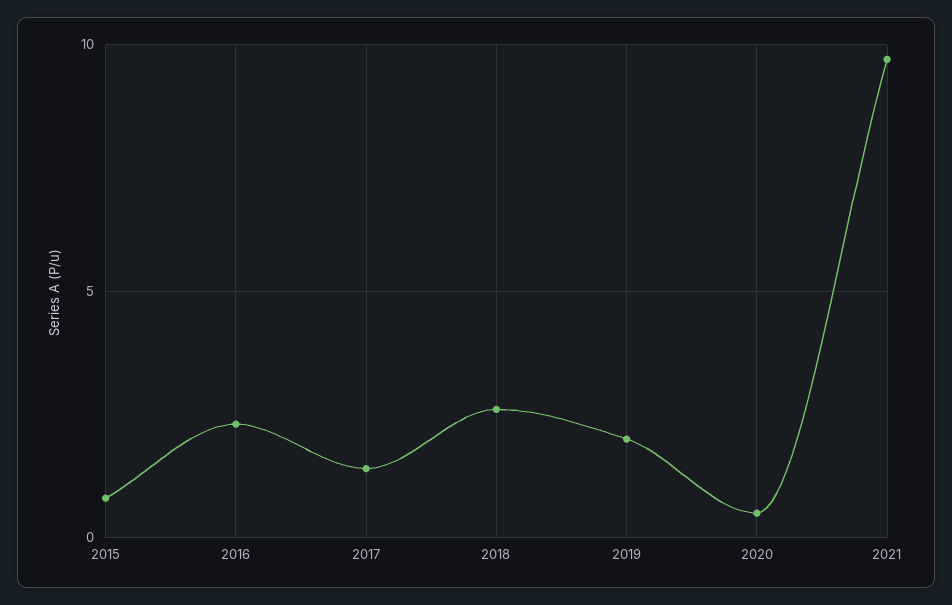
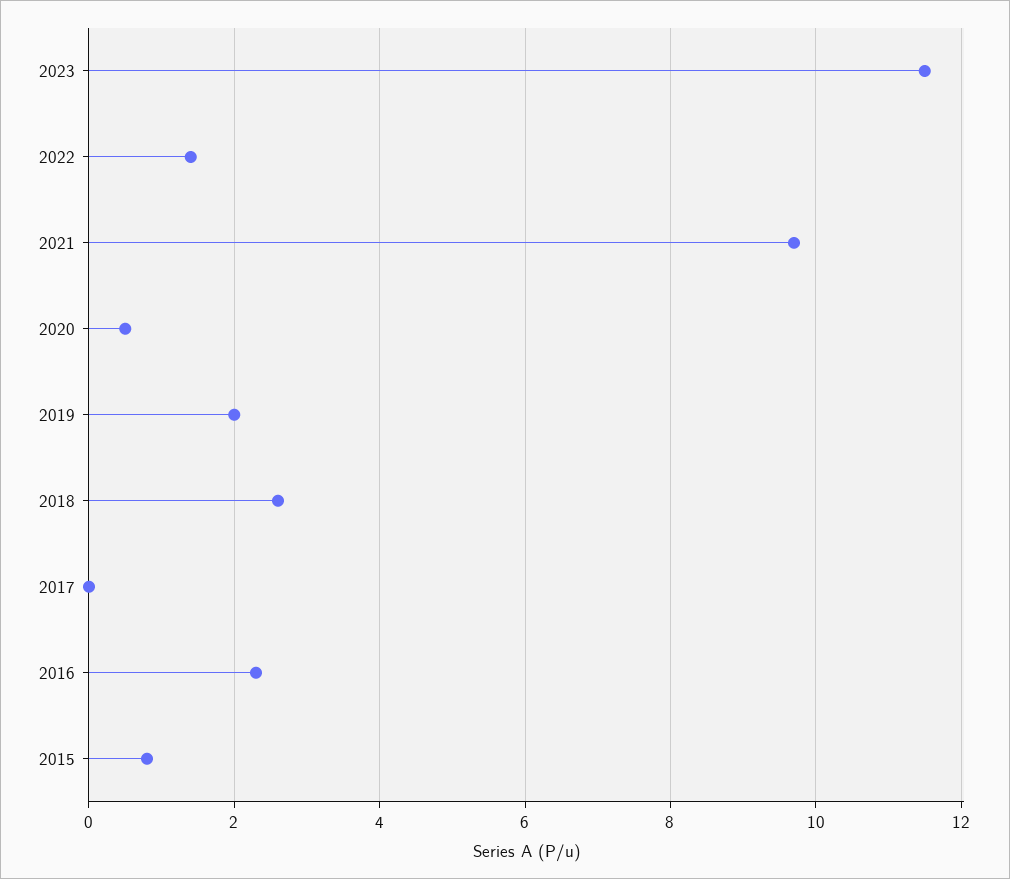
2017: 1.5 -> 0
2023: none -> 11.5
2022: none -> 1.5

